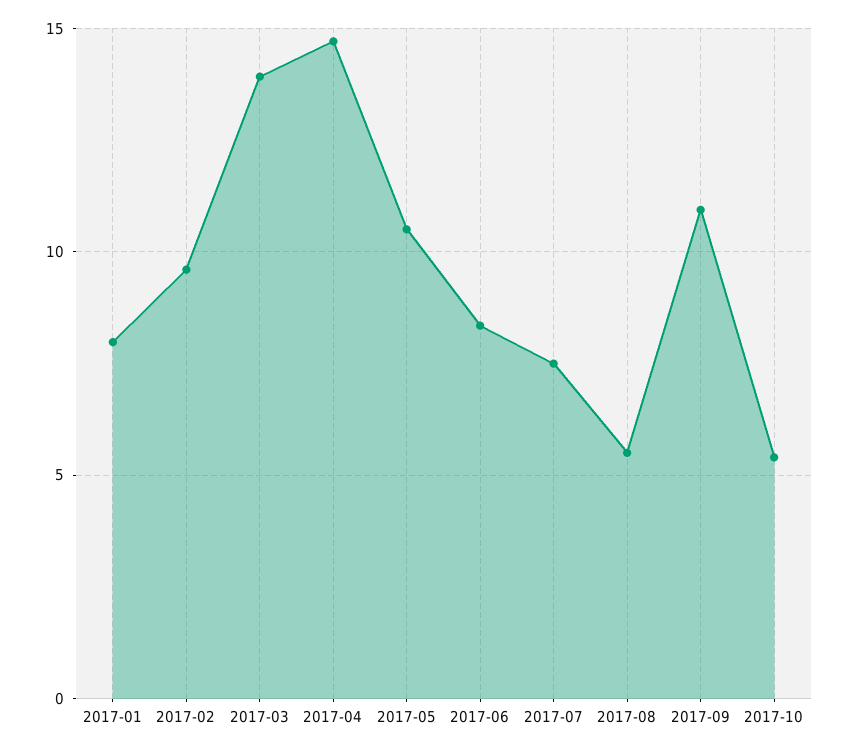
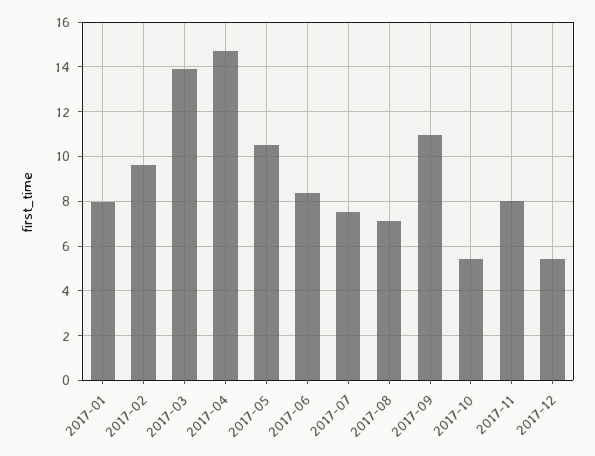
2017-08: 5.5 -> 7
2017-11: none -> 8
2017-12: none -> 5.5

